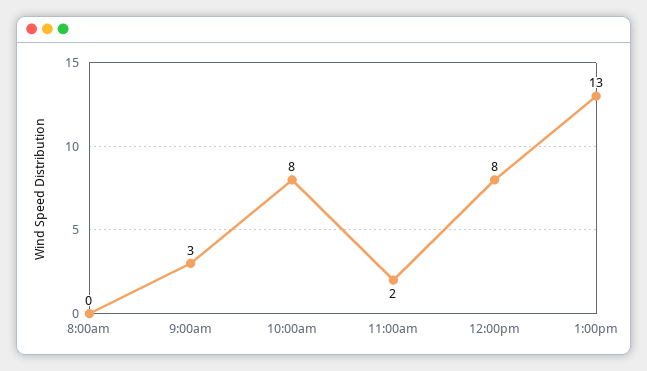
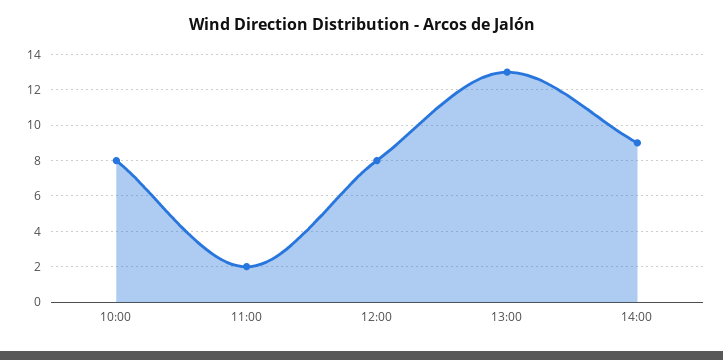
8:00am: 0 -> none
9:00am: 3 -> none
14:00: none -> 9

